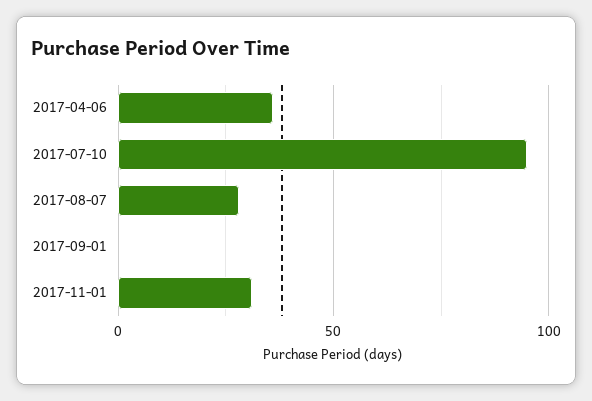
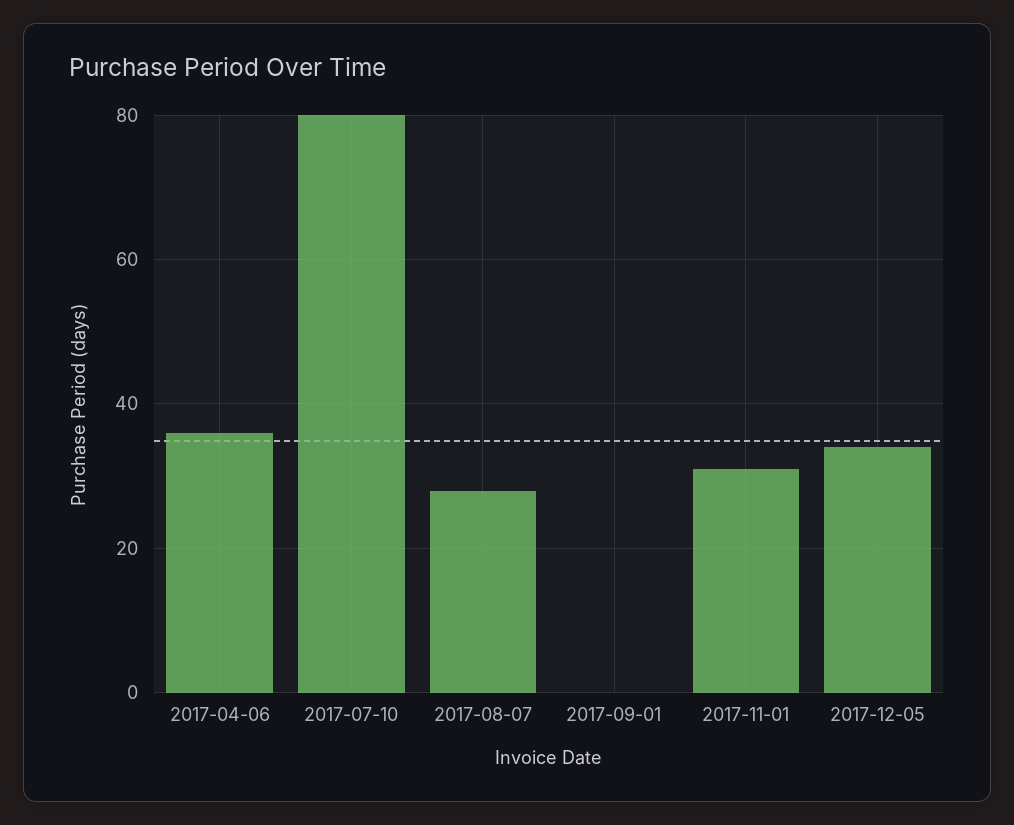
2017-07-10: 95 -> 80
2017-12-05: none -> 35

